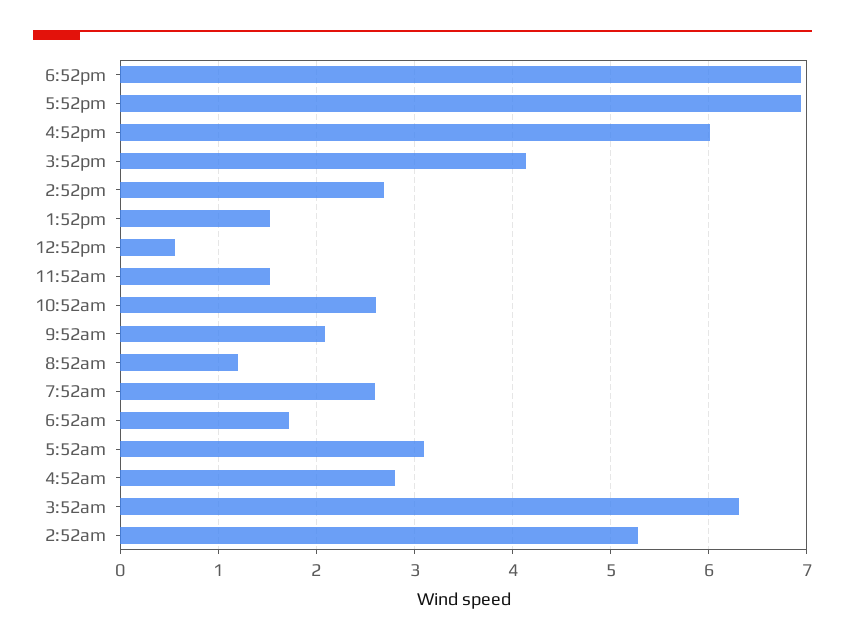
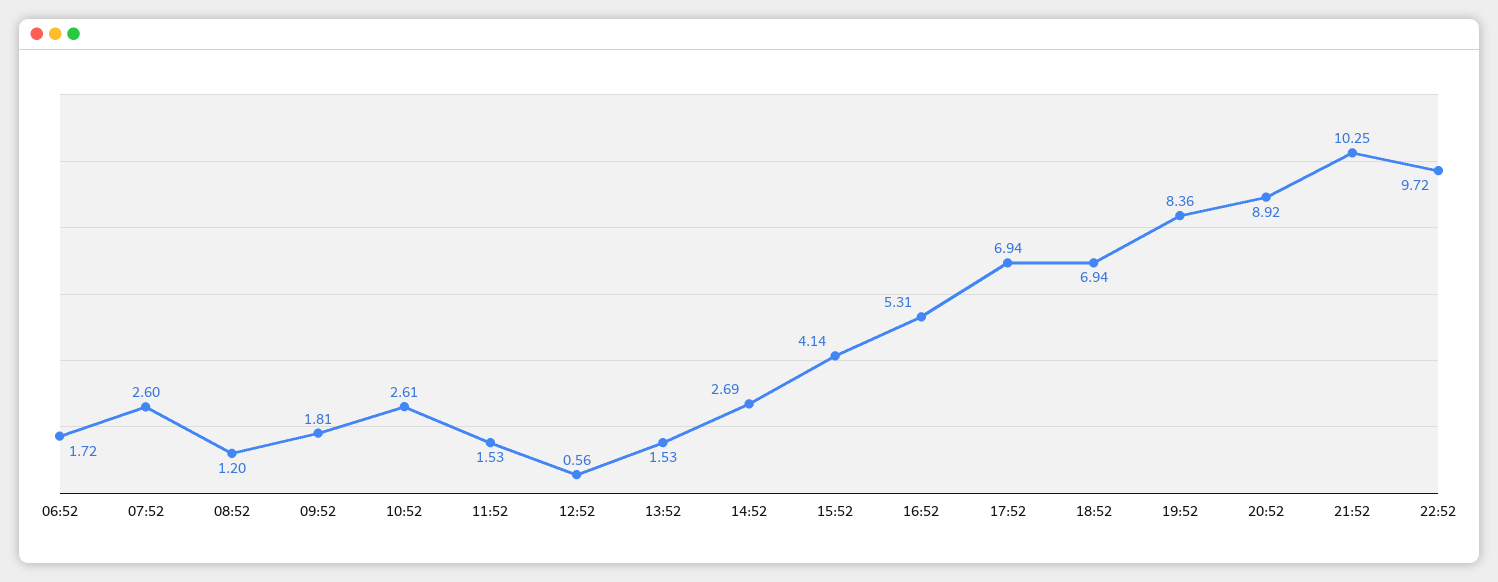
4:52pm: 6 -> 5.31
9:52am: 2.1 -> 1.81
5:52am: 3.1 -> none
4:52am: 2.8 -> none
3:52am: 6.3 -> none
2:52am: 5.3 -> none
19:52: none -> 8.36
20:52: none -> 8.92
21:52: none -> 10.25
22:52: none -> 9.72

